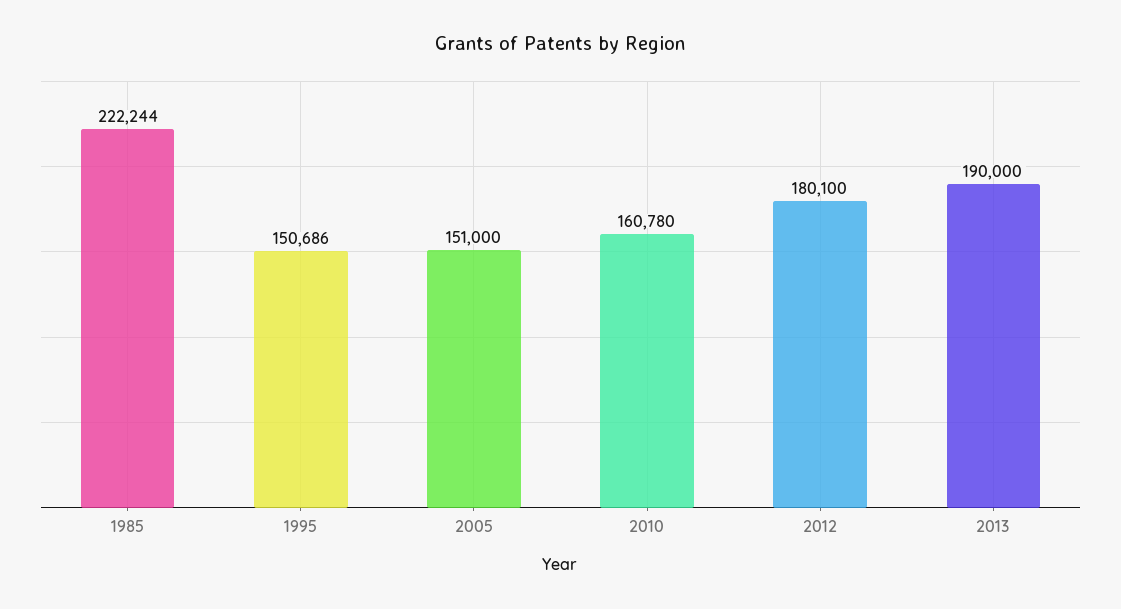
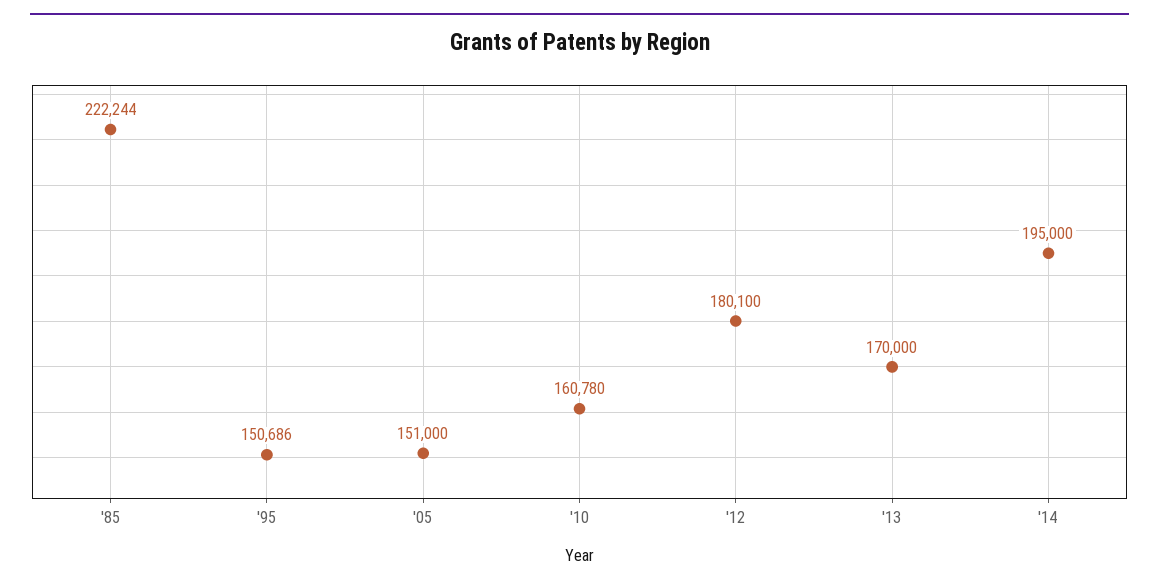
2013: 190000 -> 170000
'14: none -> 195000

